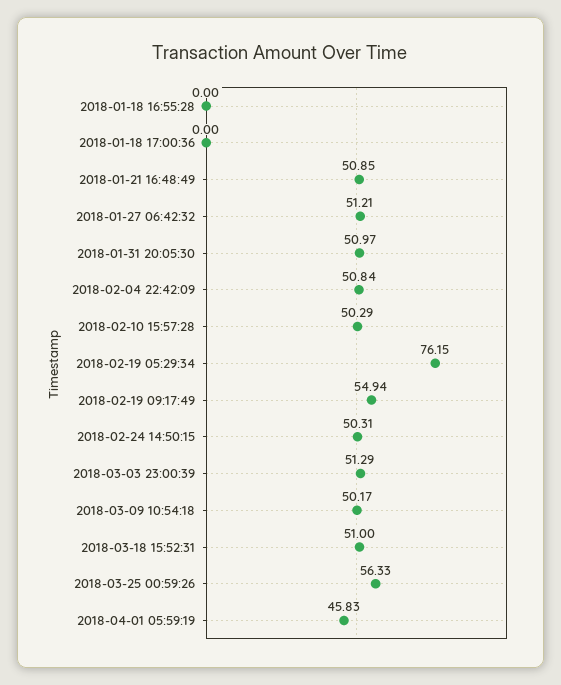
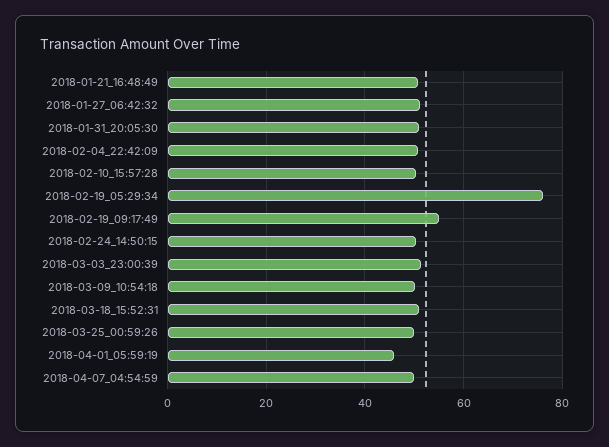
2018-01-18 16:55:28: 0 -> none
2018-01-18 17:00:36: 0 -> none
2018-03-25 00:59:26: 56.33 -> 50
2018-04-07_04:54:59: none -> 50

